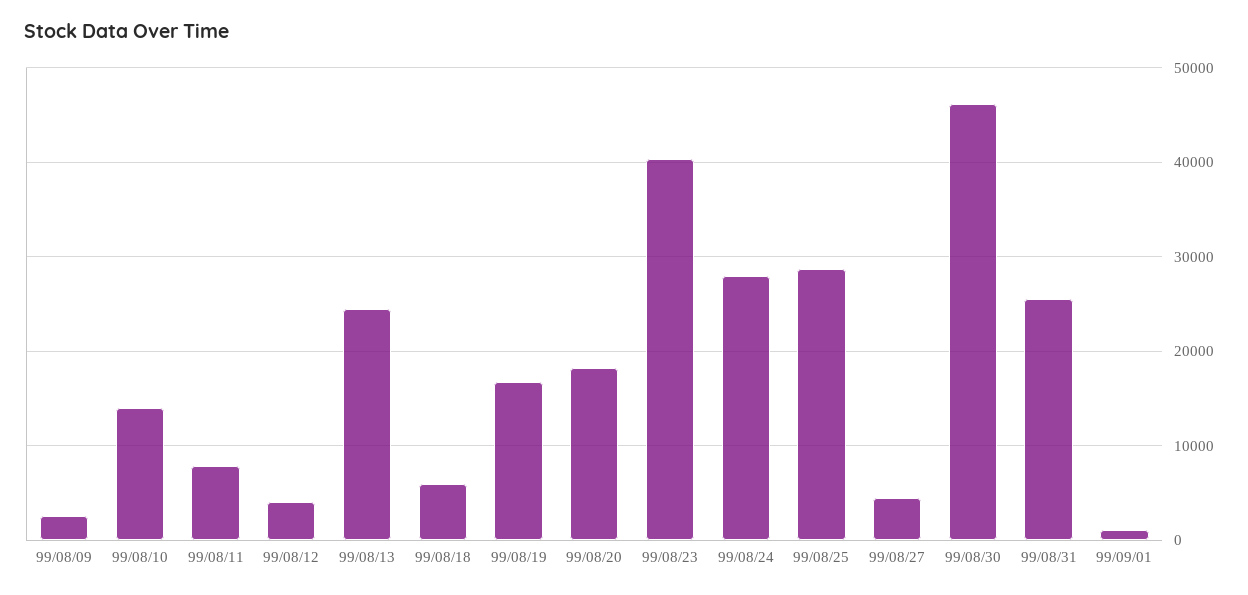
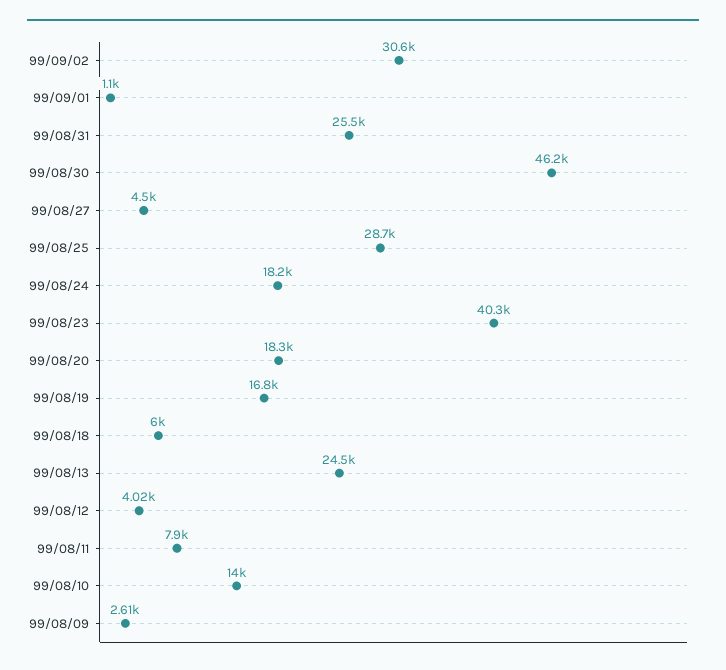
99/08/24: 28000 -> 18200
99/09/02: none -> 30600

